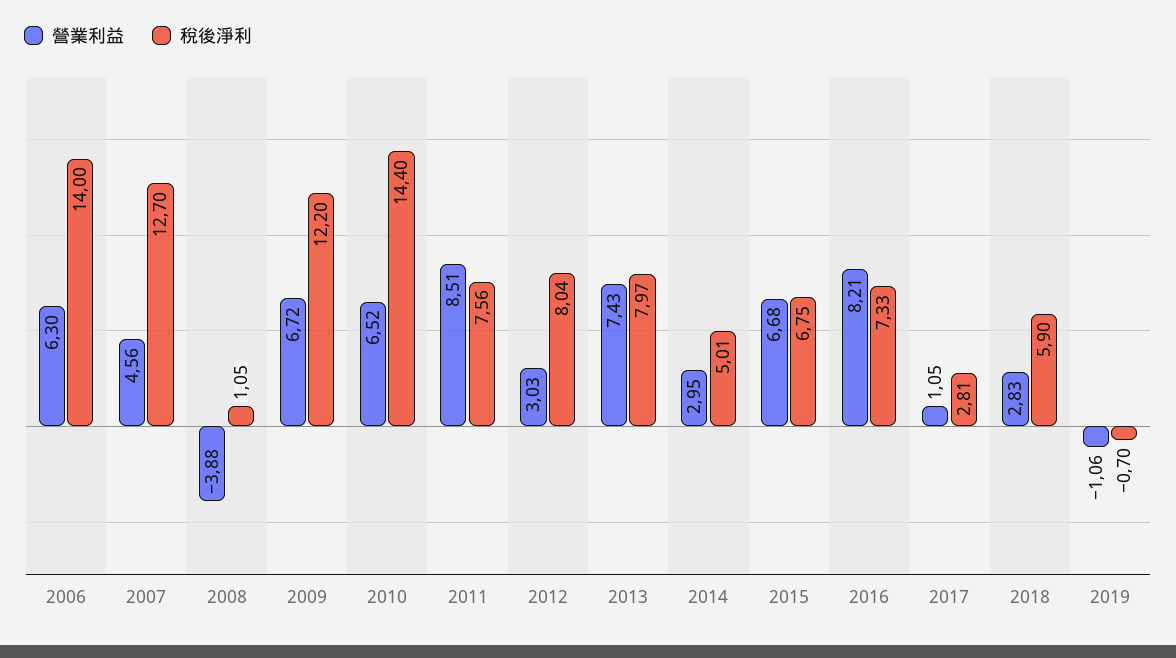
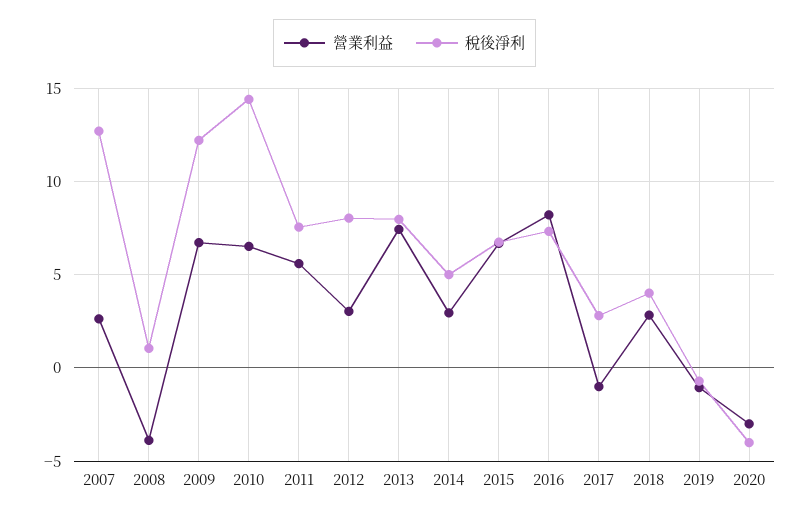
營業利益, 2006: 6.3 -> none
稅後淨利, 2006: 14 -> none
營業利益, 2007: 4.56 -> 2.5
營業利益, 2011: 8.51 -> 5.5
營業利益, 2017: 1.05 -> -1
稅後淨利, 2018: 5.9 -> 4
營業利益, 2020: none -> -3
稅後淨利, 2020: none -> -4

